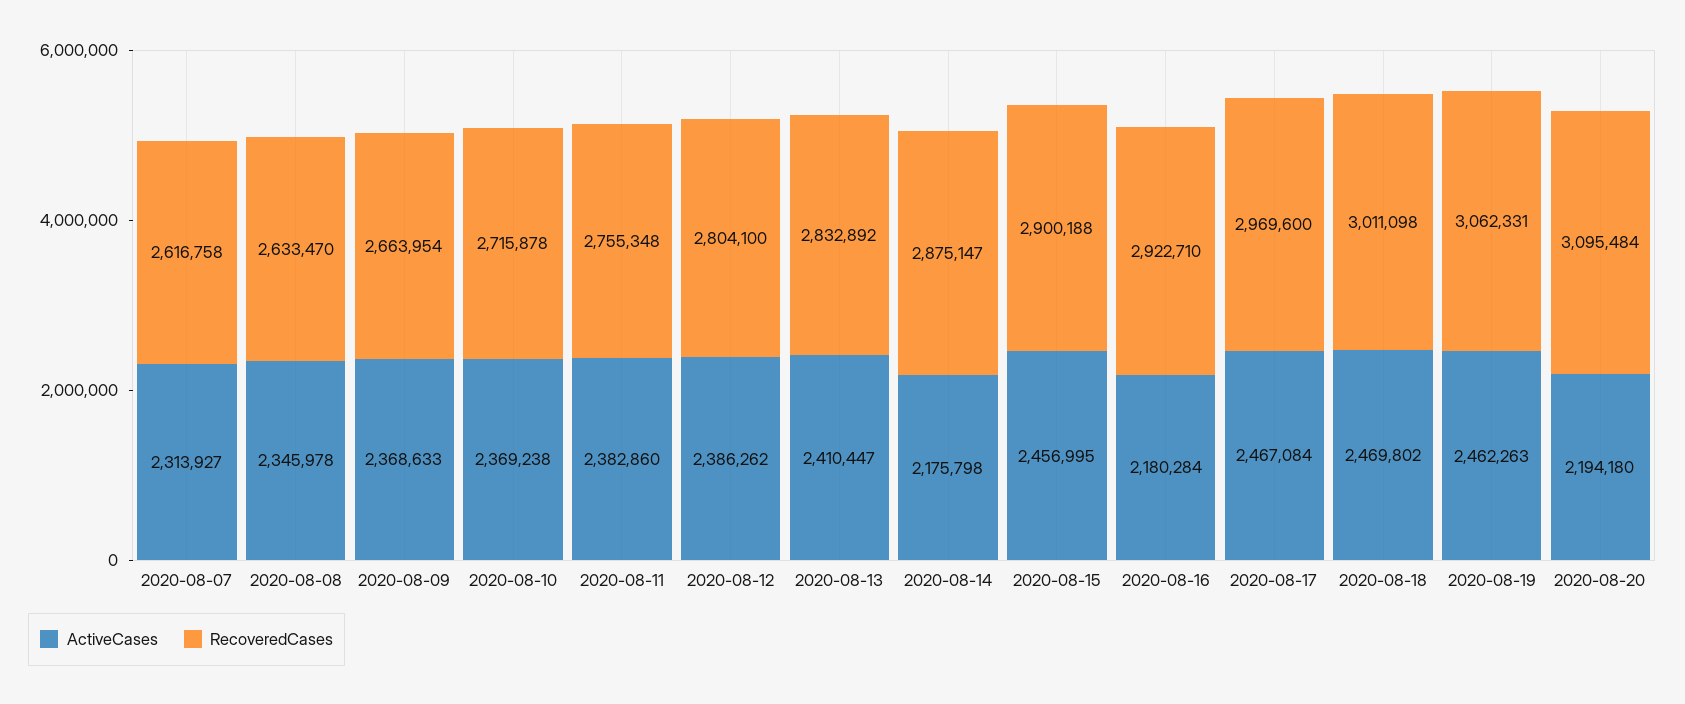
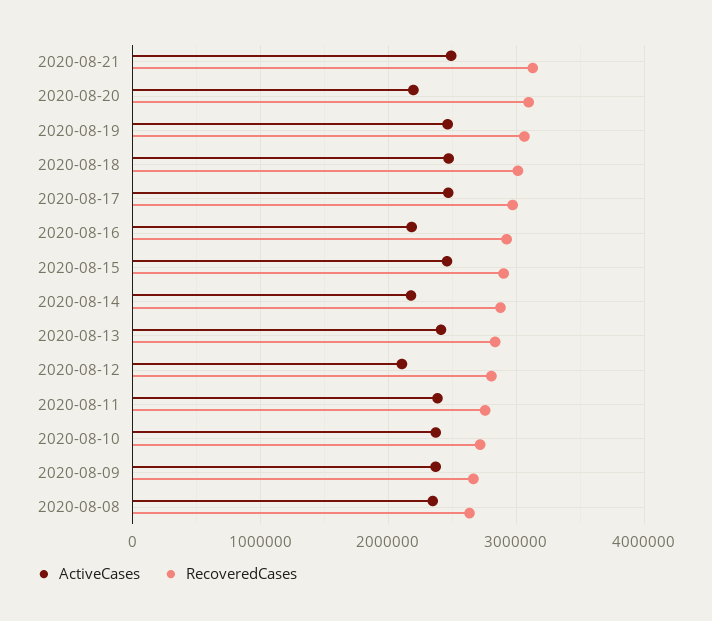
ActiveCases, 2020-08-07: 2313927 -> none
RecoveredCases, 2020-08-07: 2616758 -> none
ActiveCases, 2020-08-12: 2386262 -> 2100000
ActiveCases, 2020-08-21: none -> 2500000
RecoveredCases, 2020-08-21: none -> 3100000

